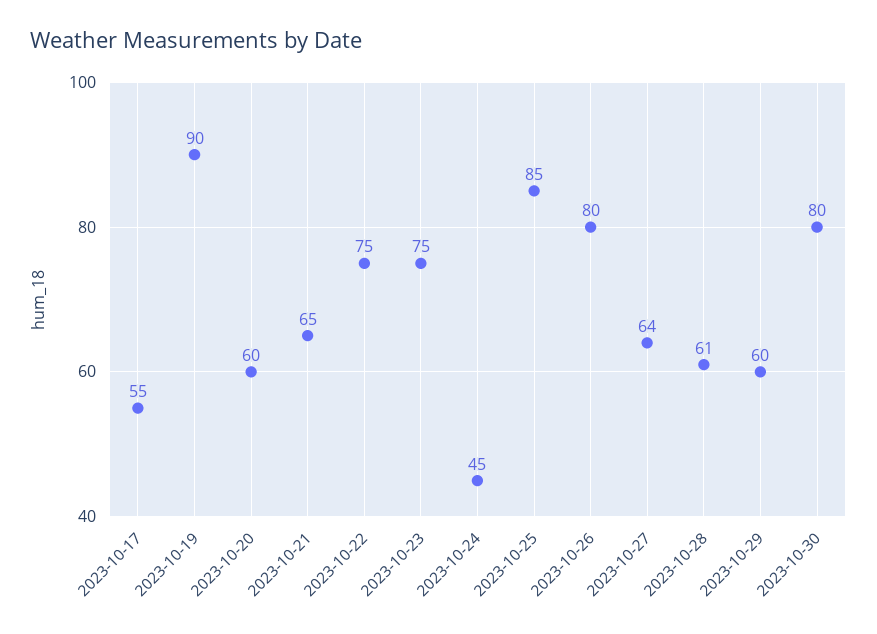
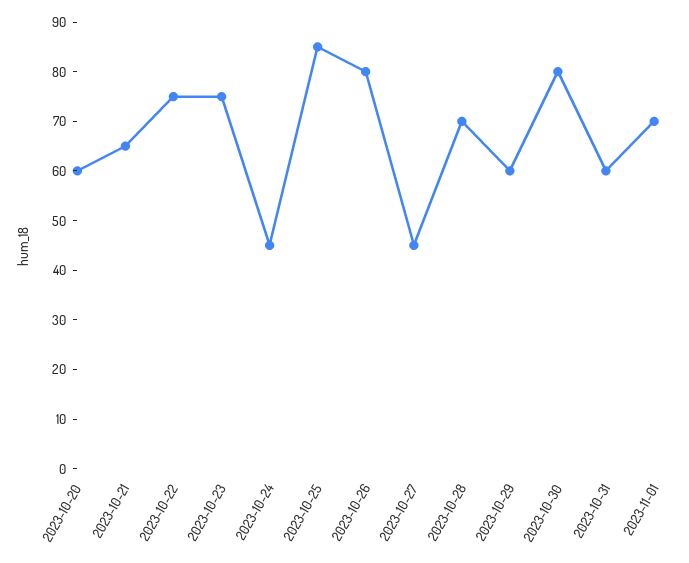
2023-10-17: 55 -> none
2023-10-19: 90 -> none
2023-10-27: 64 -> 45
2023-10-28: 61 -> 70
2023-10-31: none -> 60
2023-11-01: none -> 70

